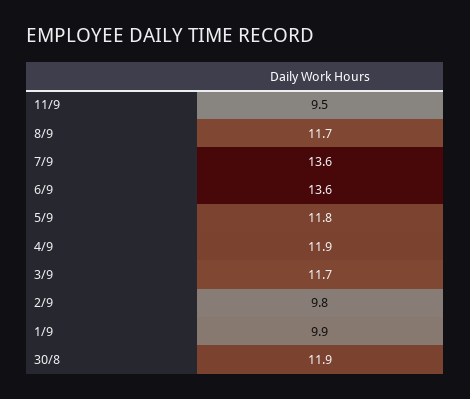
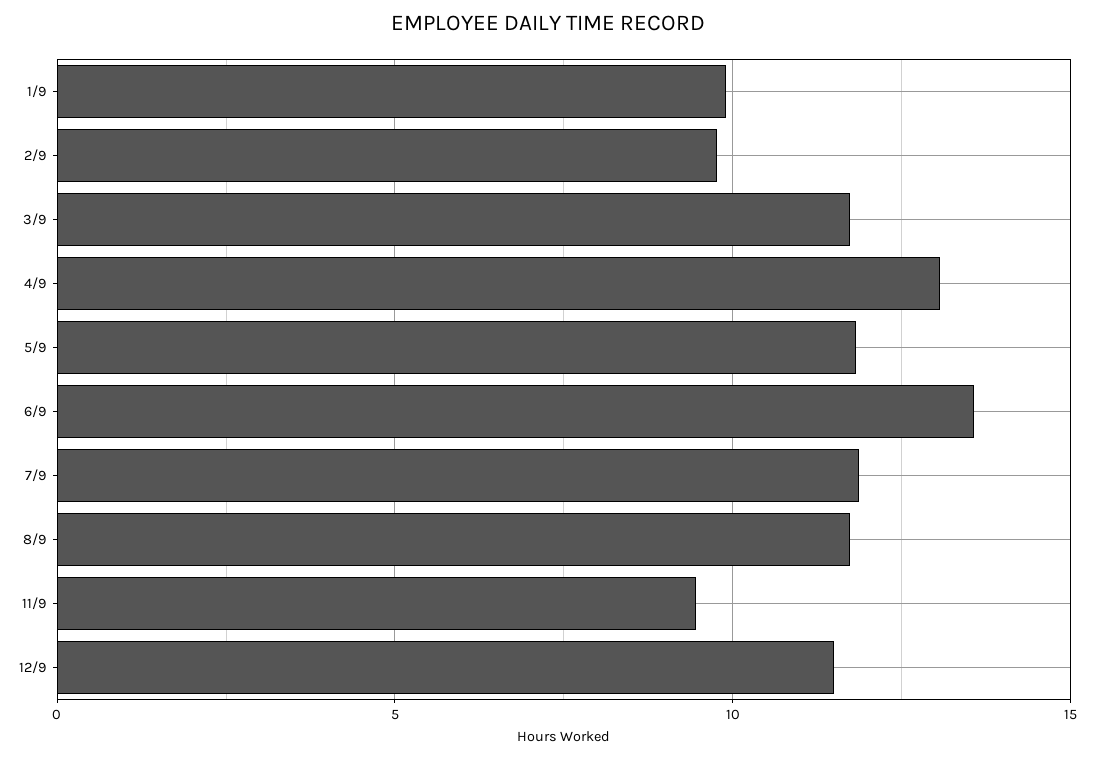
7/9: 13.6 -> 12
4/9: 11.9 -> 13
30/8: 11.9 -> none
12/9: none -> 11.5

